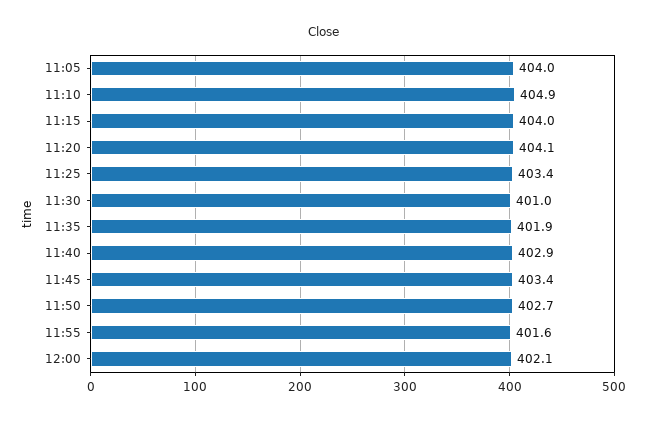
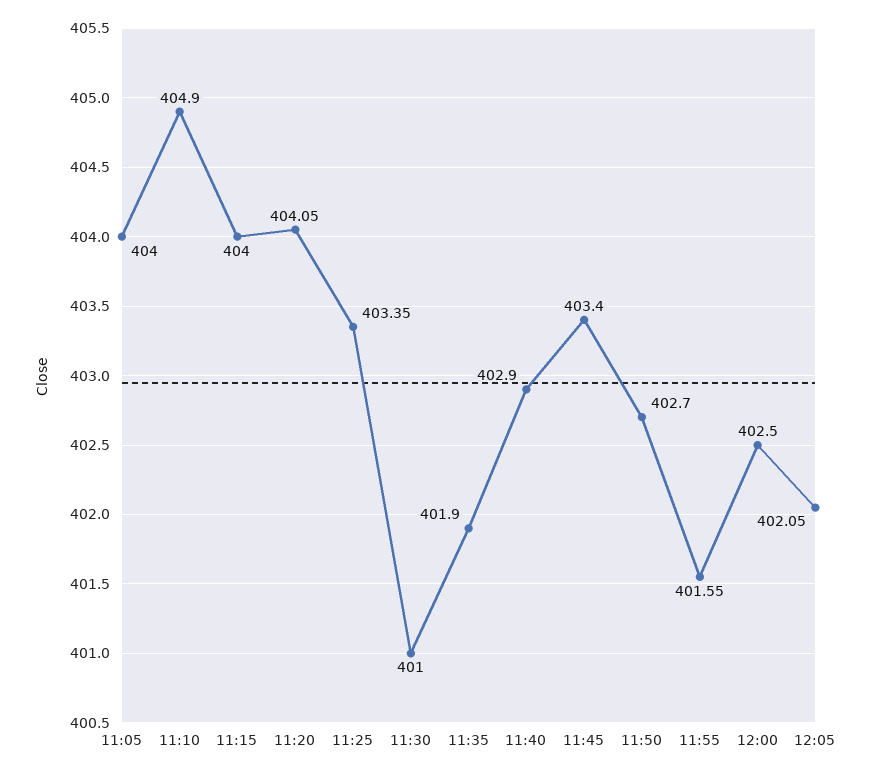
12:00: 402.1 -> 402.5
12:05: none -> 402.05

